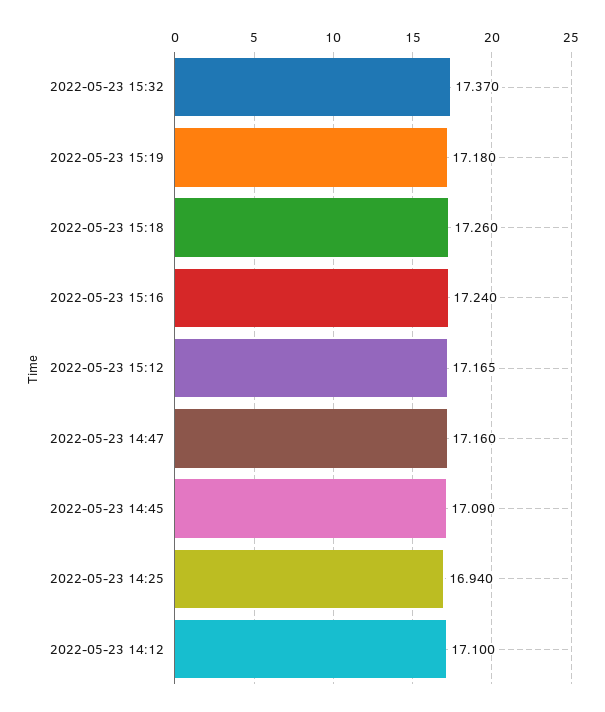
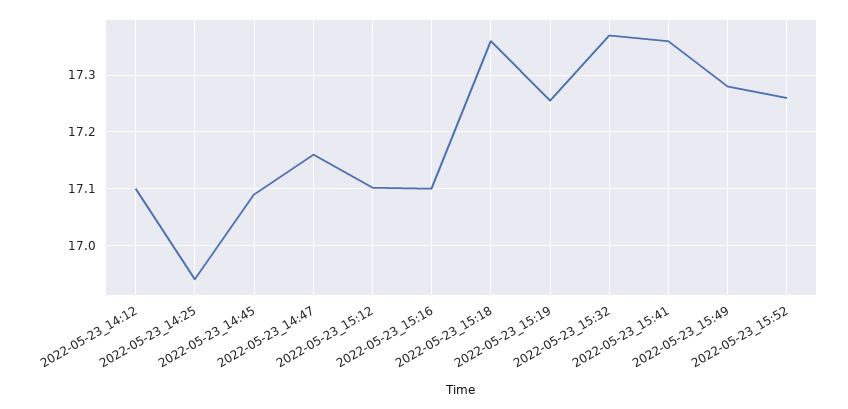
2022-05-23 15:19: 17.18 -> 17.26
2022-05-23 15:18: 17.26 -> 17.36
2022-05-23 15:16: 17.24 -> 17.1
2022-05-23 15:12: 17.165 -> 17.1
2022-05-23_15:41: none -> 17.36
2022-05-23_15:49: none -> 17.28
2022-05-23_15:52: none -> 17.26

